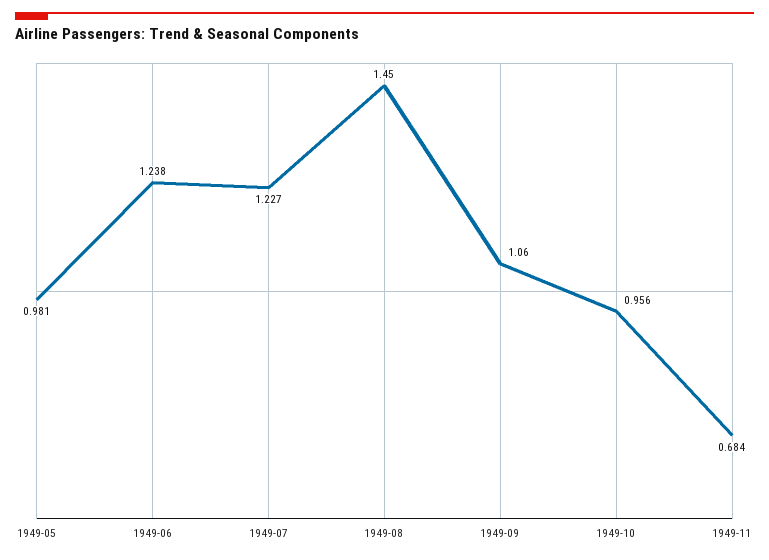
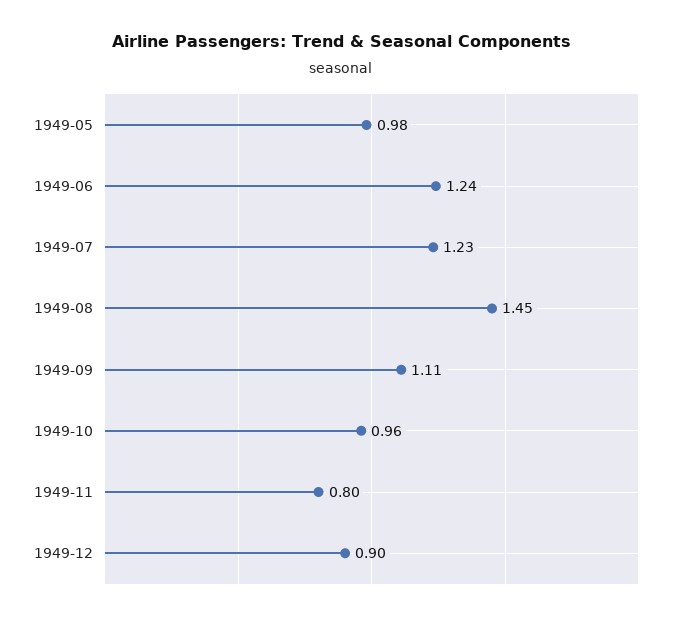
1949-09: 1.06 -> 1.11
1949-11: 0.684 -> 0.8
1949-12: none -> 0.9

